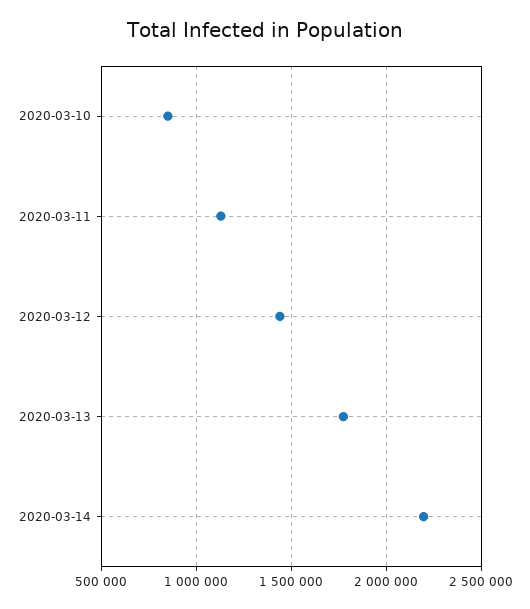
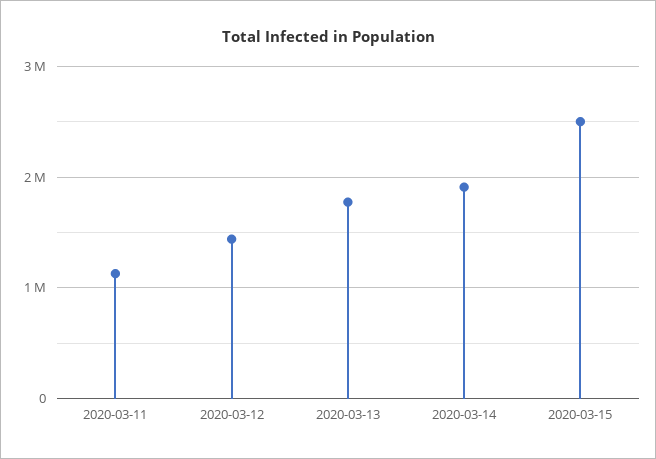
2020-03-10: 850000 -> none
2020-03-14: 2200000 -> 1900000
2020-03-15: none -> 2500000

